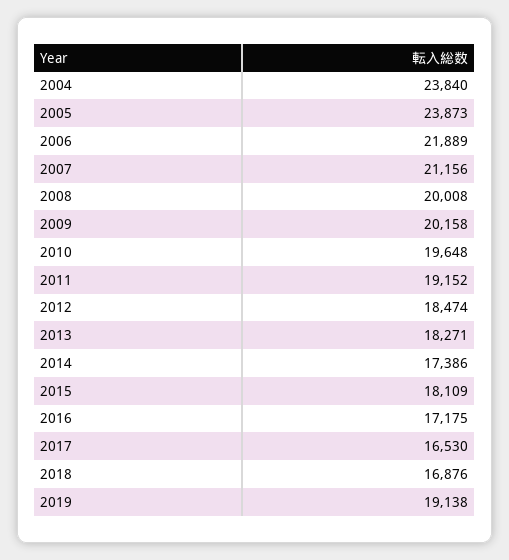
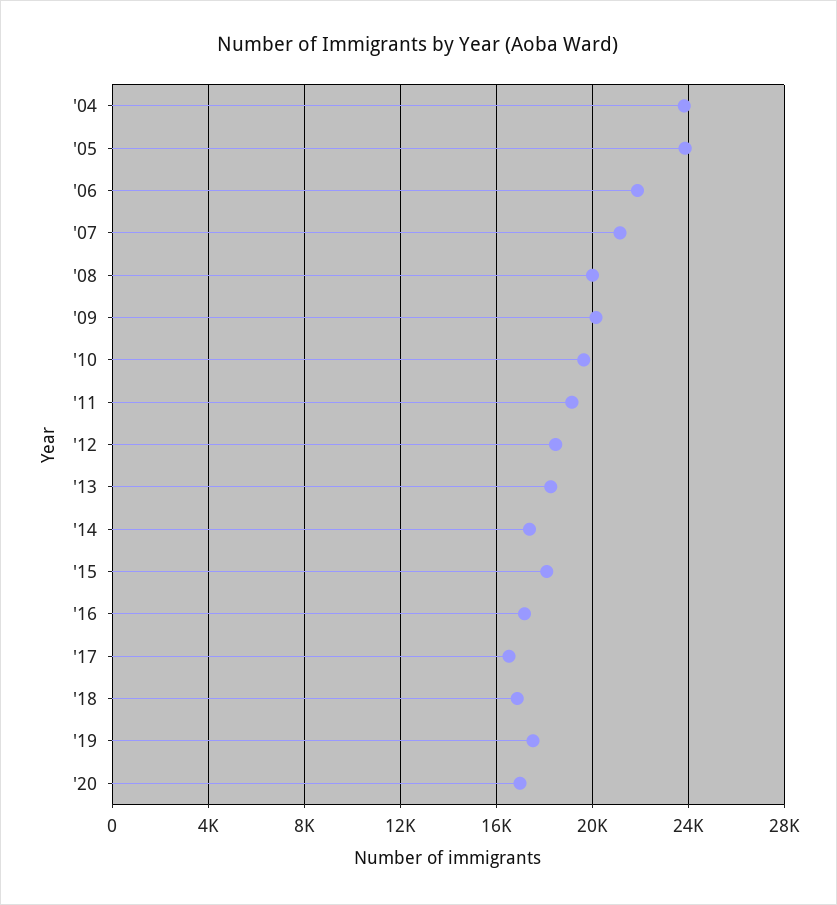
2019: 19138 -> 17500
'20: none -> 17000

